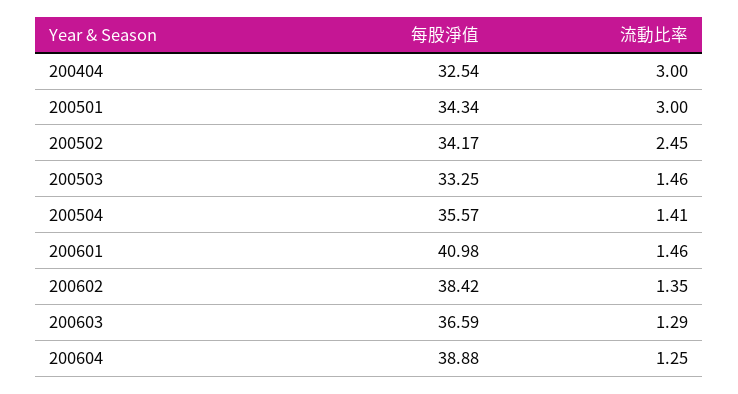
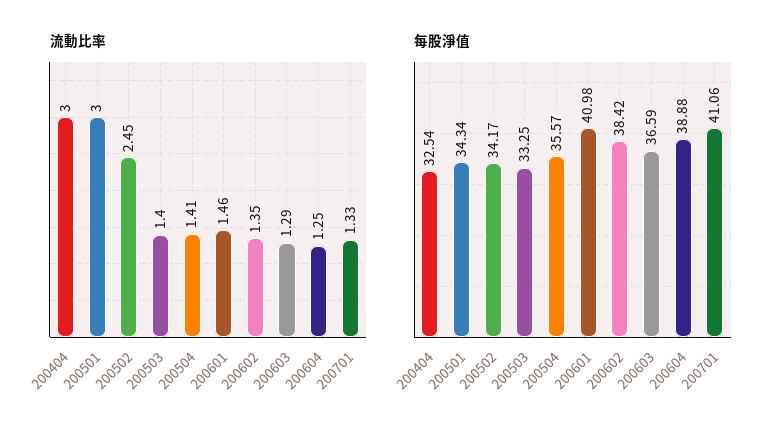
流動比率, 200503: 1.46 -> 1.4
流動比率, 200701: none -> 1.33
每股淨值, 200701: none -> 41.06

